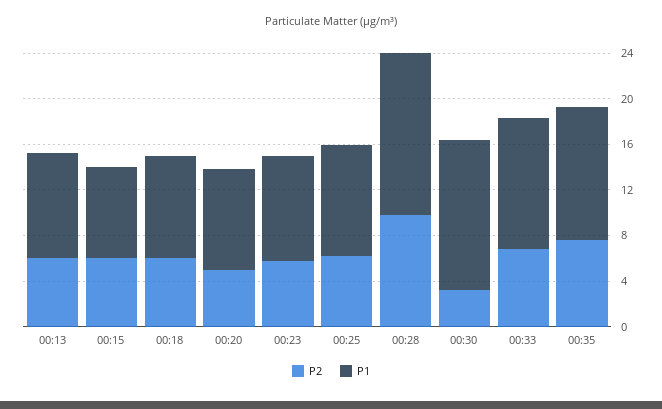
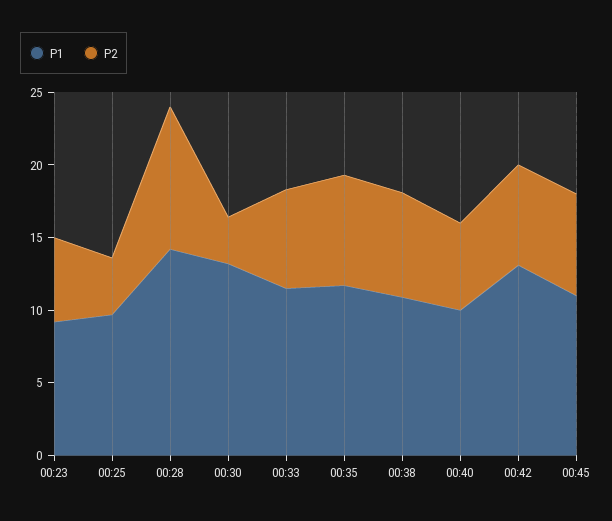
P2, 00:13: 6 -> none
P1, 00:13: 9 -> none
P2, 00:15: 6 -> none
P1, 00:15: 8 -> none
P2, 00:18: 6 -> none
P1, 00:18: 9 -> none
P2, 00:20: 5 -> none
P1, 00:20: 9 -> none
P2, 00:25: 6 -> 4
P1, 00:38: none -> 11
P2, 00:38: none -> 7
P1, 00:40: none -> 10
P2, 00:40: none -> 6
P1, 00:42: none -> 13
P2, 00:42: none -> 7
P1, 00:45: none -> 11
P2, 00:45: none -> 7

